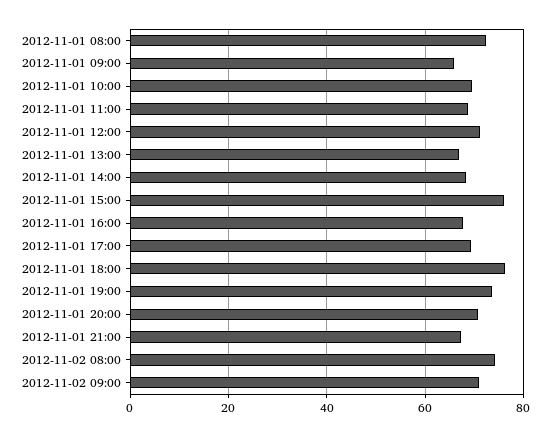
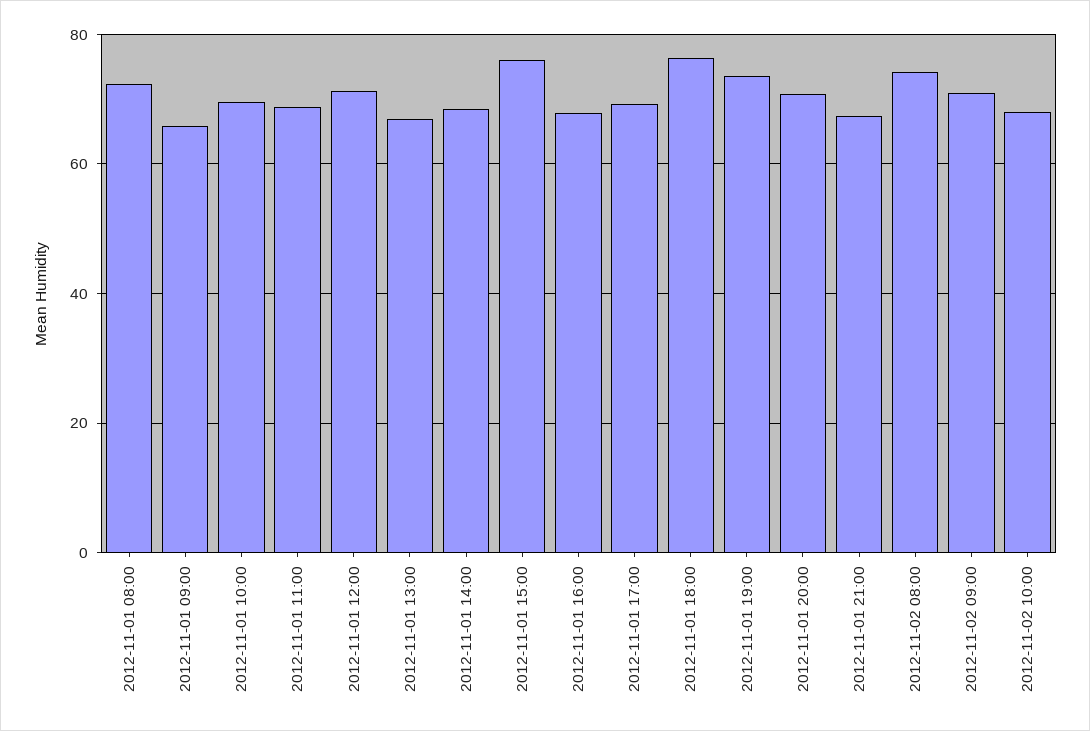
2012-11-02 10:00: none -> 68

